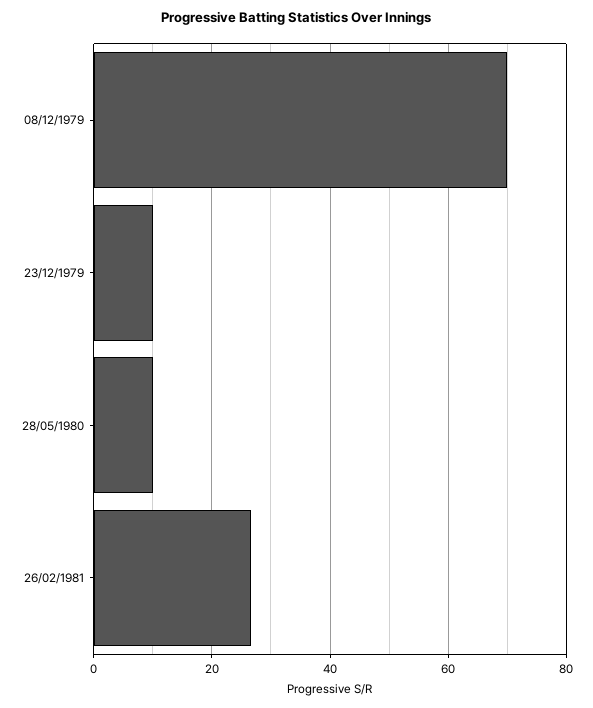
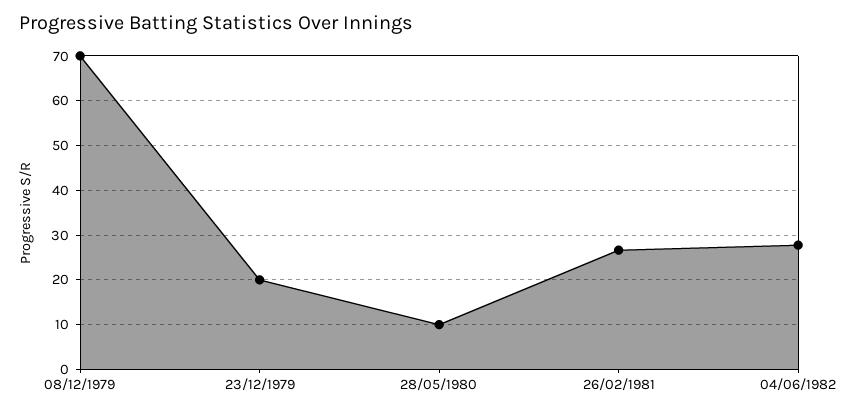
23/12/1979: 10 -> 20
04/06/1982: none -> 28

